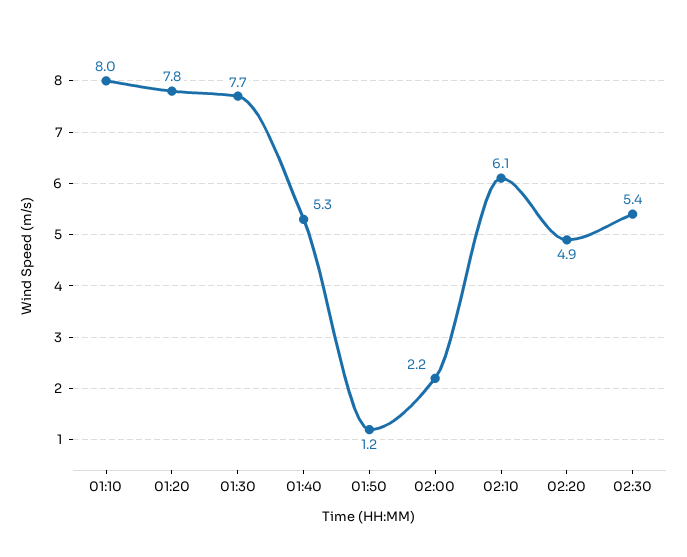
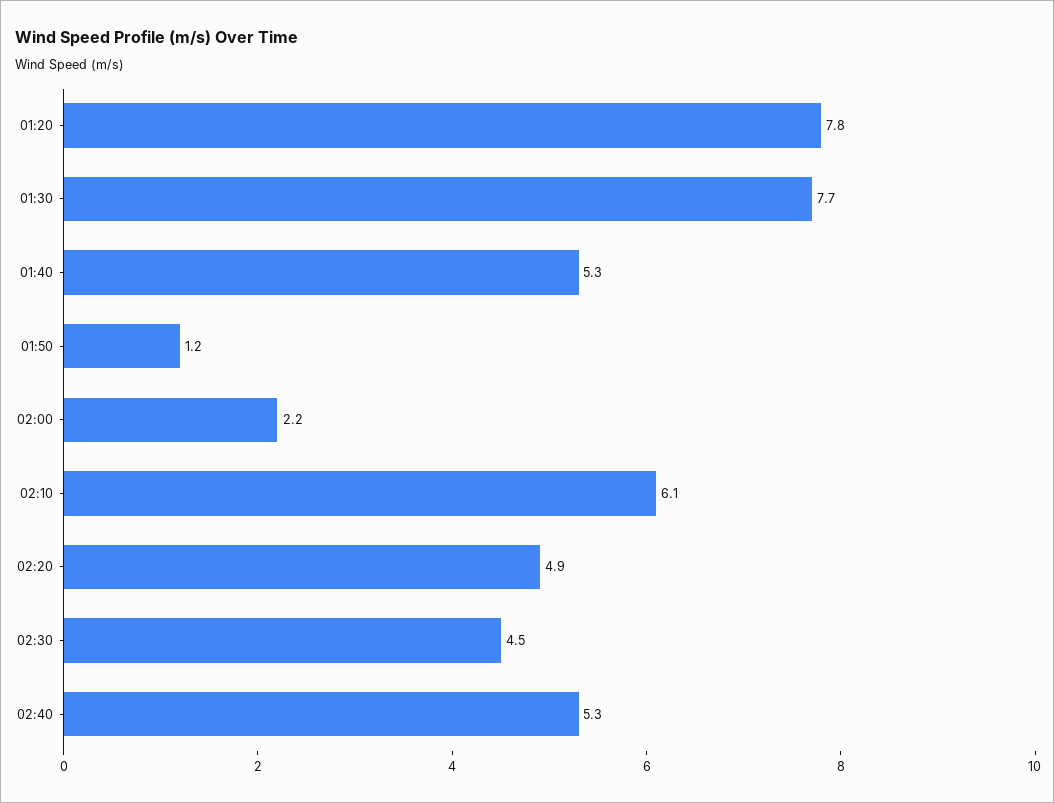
01:10: 8 -> none
02:30: 5.4 -> 4.5
02:40: none -> 5.3

